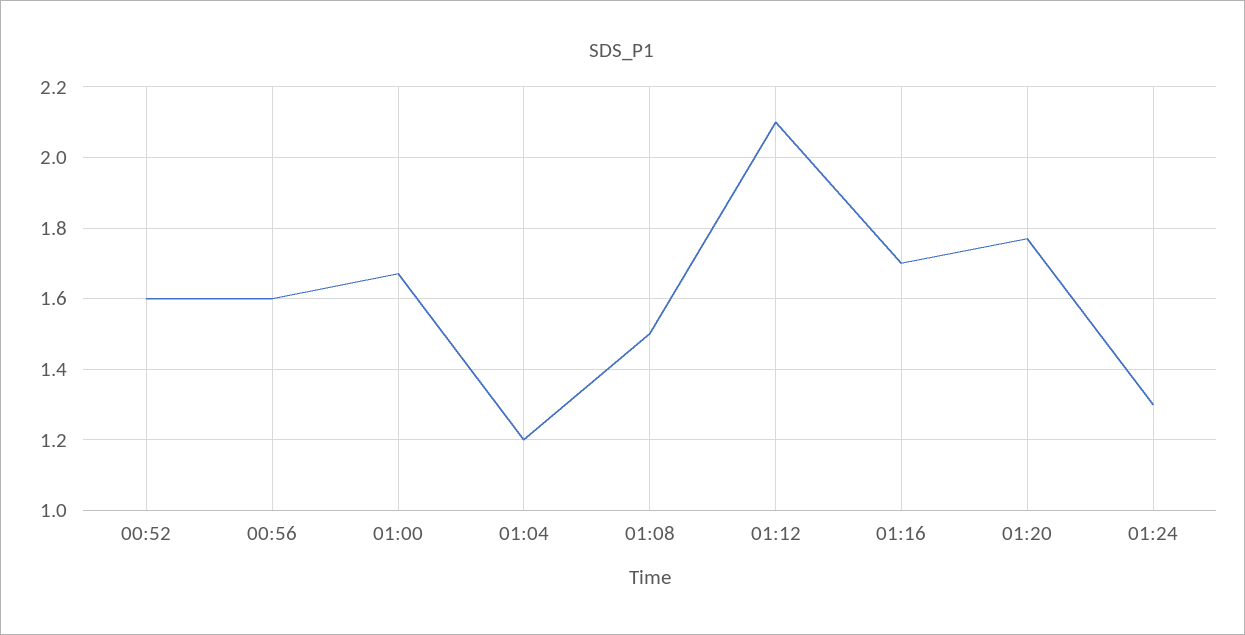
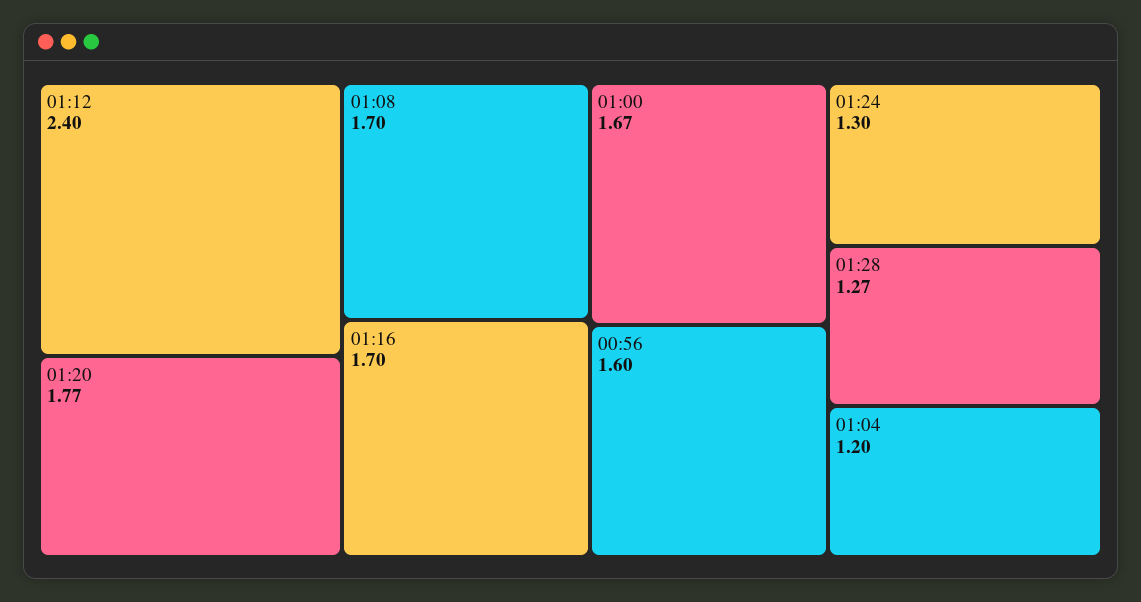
00:52: 1.6 -> none
01:08: 1.5 -> 1.7
01:12: 2.1 -> 2.4
01:28: none -> 1.27

